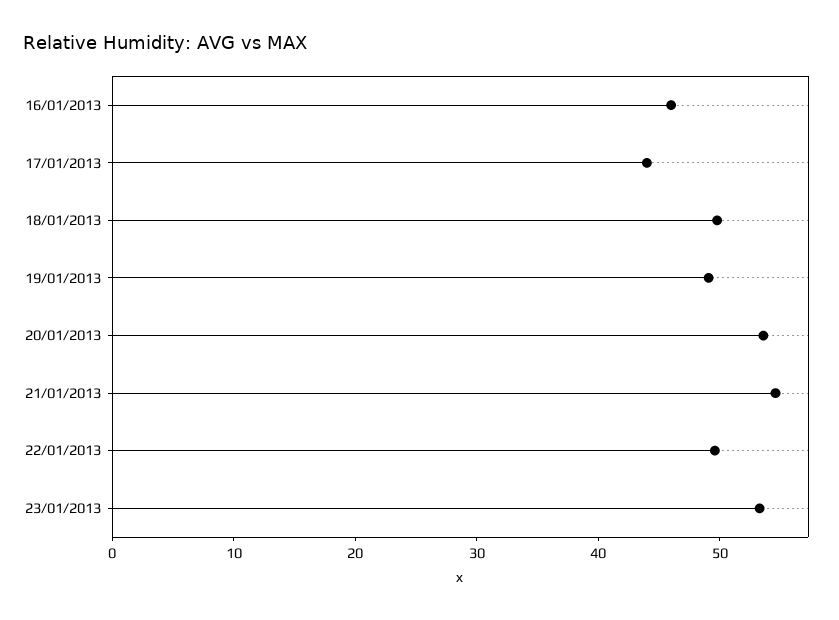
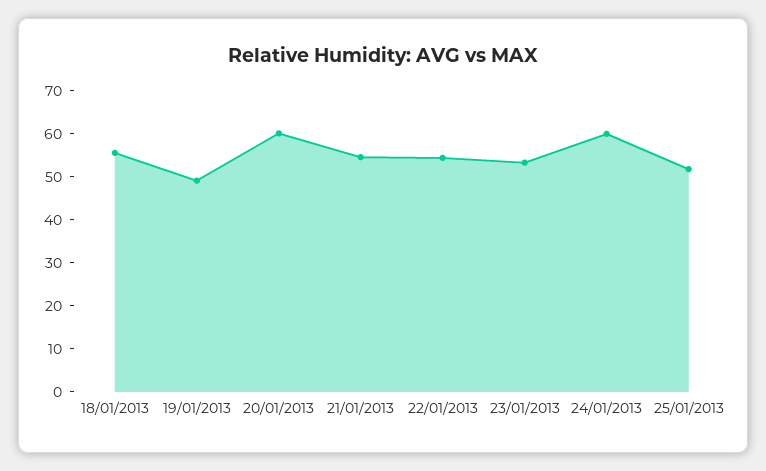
16/01/2013: 46 -> none
17/01/2013: 44 -> none
18/01/2013: 50 -> 56
20/01/2013: 54 -> 60
22/01/2013: 50 -> 54
24/01/2013: none -> 60
25/01/2013: none -> 52

